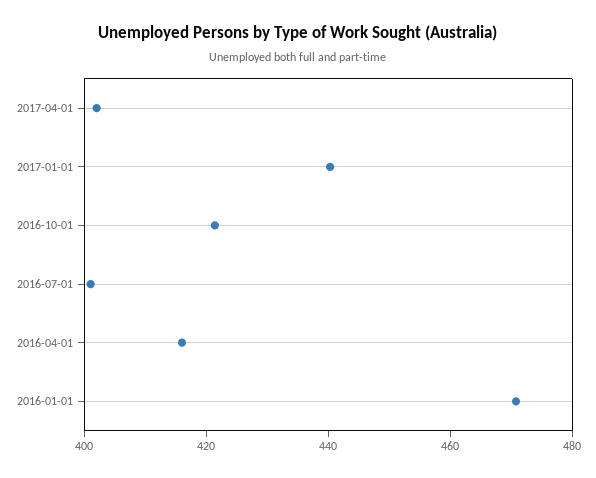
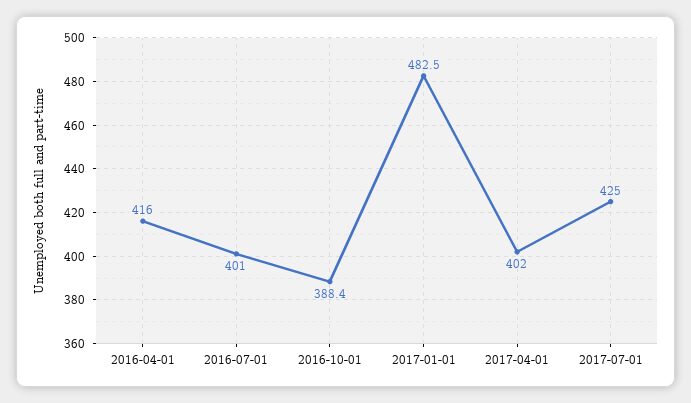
2017-01-01: 440 -> 482.5
2016-10-01: 420 -> 388.4
2016-01-01: 470 -> none
2017-07-01: none -> 425

